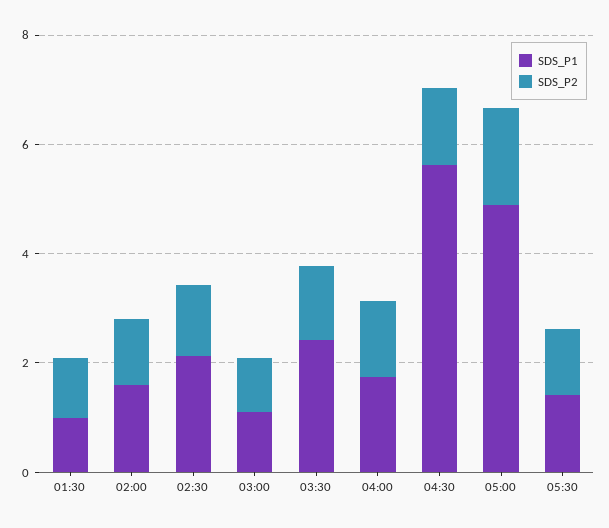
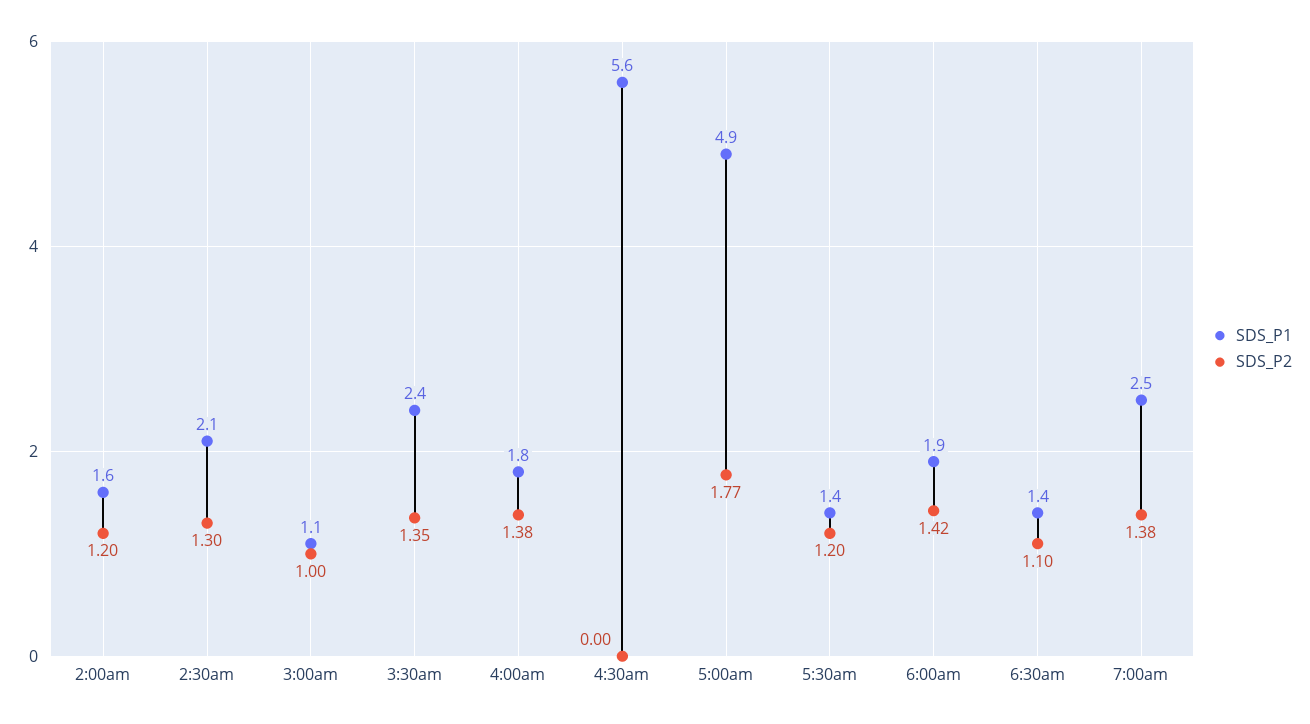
SDS_P1, 01:30: 1 -> none
SDS_P2, 01:30: 1 -> none
SDS_P2, 04:30: 1.5 -> 0
SDS_P1, 6:00am: none -> 1.9
SDS_P2, 6:00am: none -> 1.42
SDS_P1, 6:30am: none -> 1.4
SDS_P2, 6:30am: none -> 1.1
SDS_P1, 7:00am: none -> 2.5
SDS_P2, 7:00am: none -> 1.38

